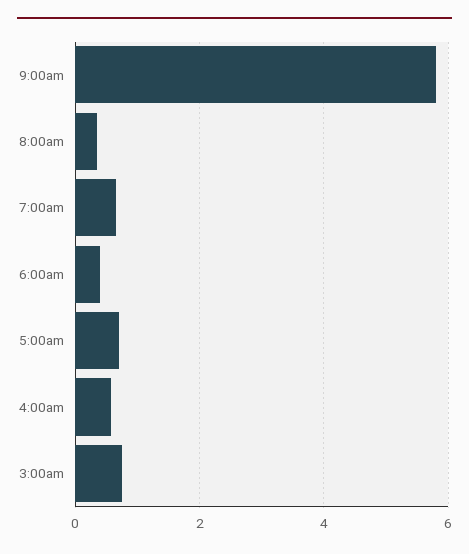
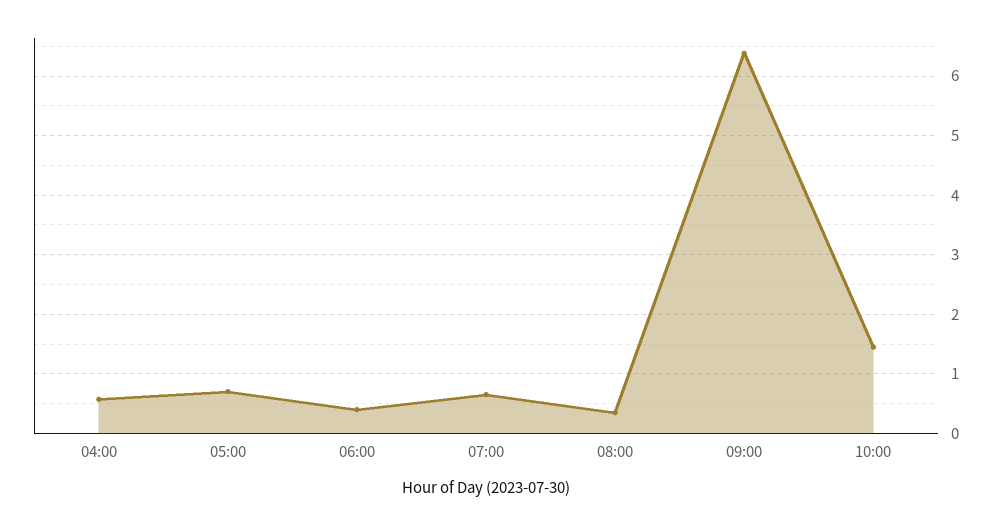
9:00am: 5.8 -> 6.4
3:00am: 0.8 -> none
10:00: none -> 1.4

